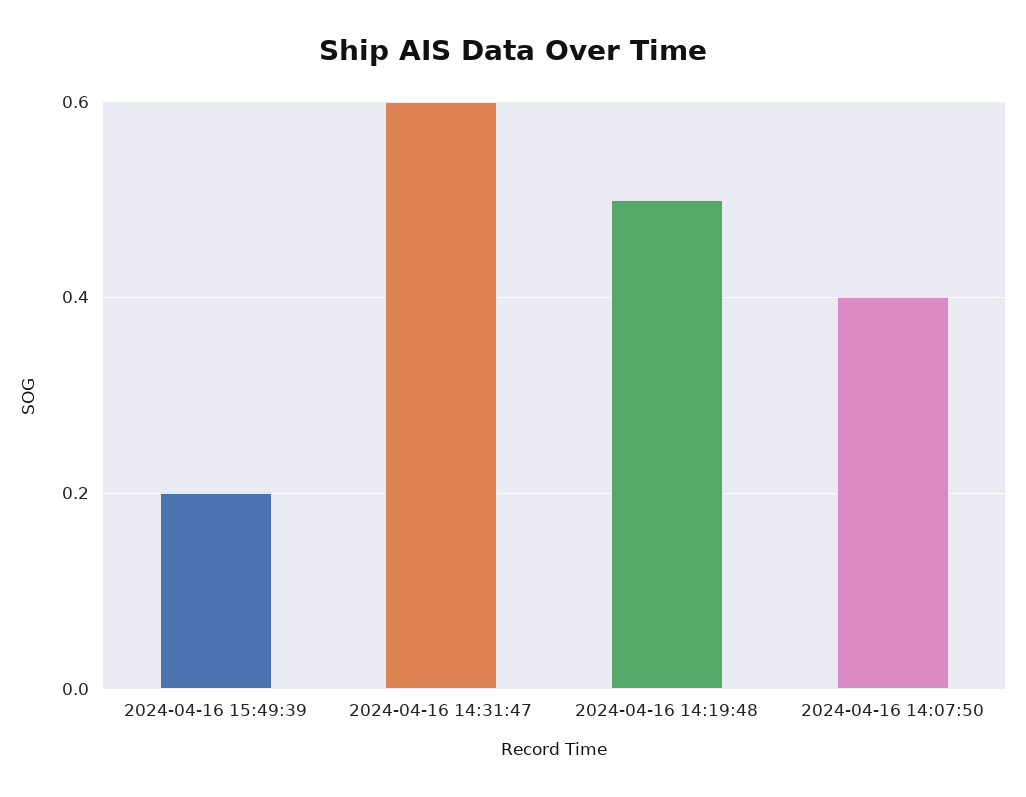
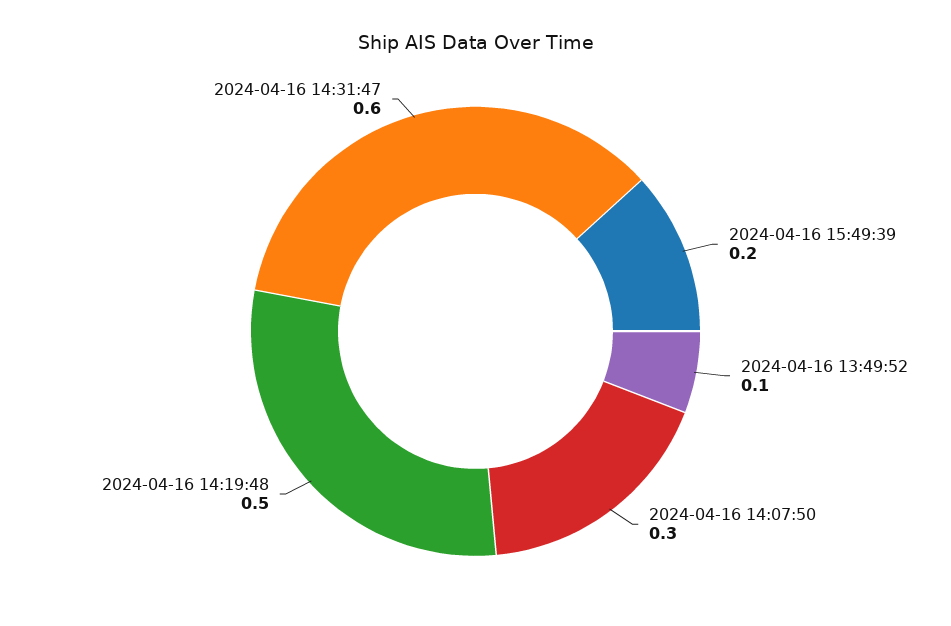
2024-04-16 14:07:50: 0.4 -> 0.3
2024-04-16 13:49:52: none -> 0.1

